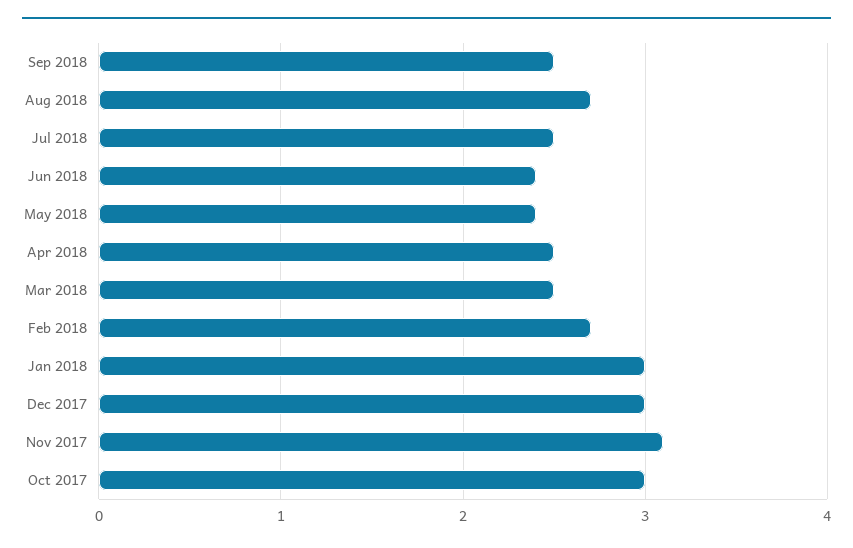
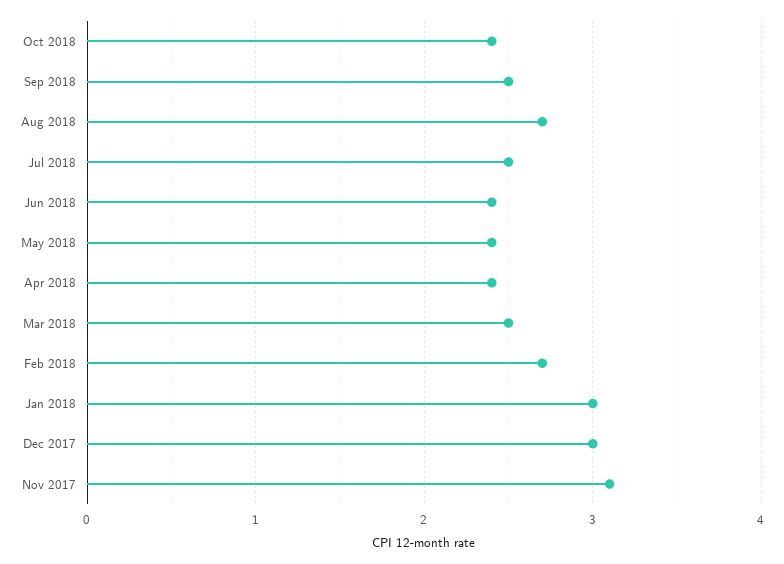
Apr 2018: 2.5 -> 2.4
Oct 2017: 3 -> none
Oct 2018: none -> 2.4

